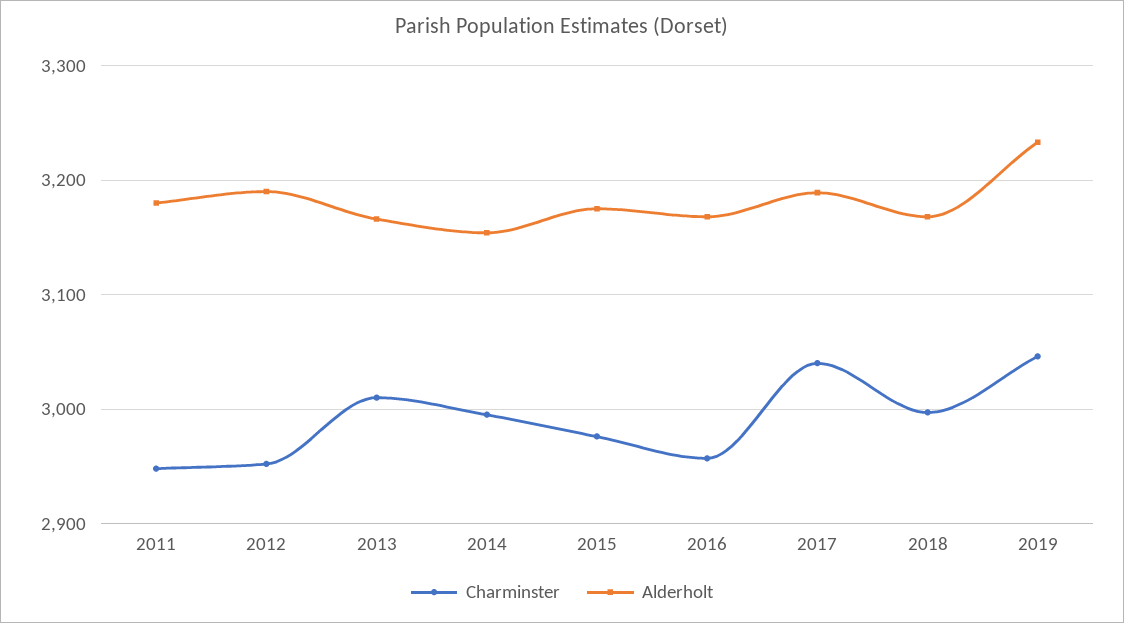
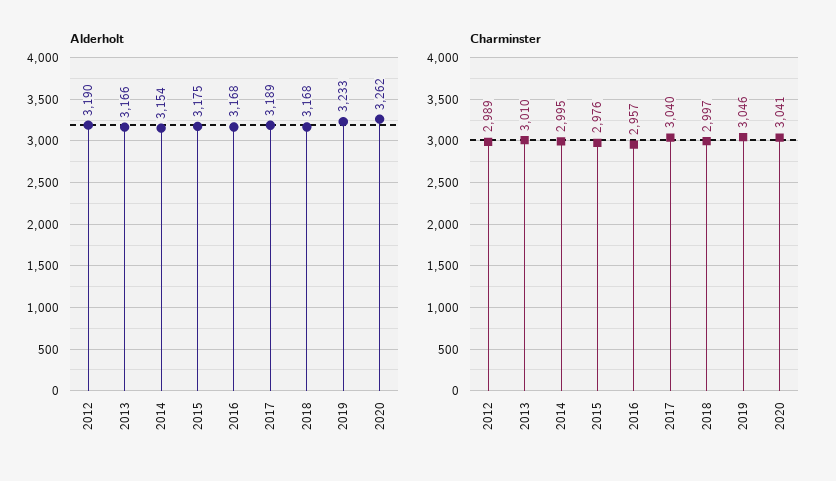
Charminster, 2011: 2950 -> none
Alderholt, 2011: 3180 -> none
Charminster, 2012: 2950 -> 2989
Alderholt, 2020: none -> 3262
Charminster, 2020: none -> 3041

